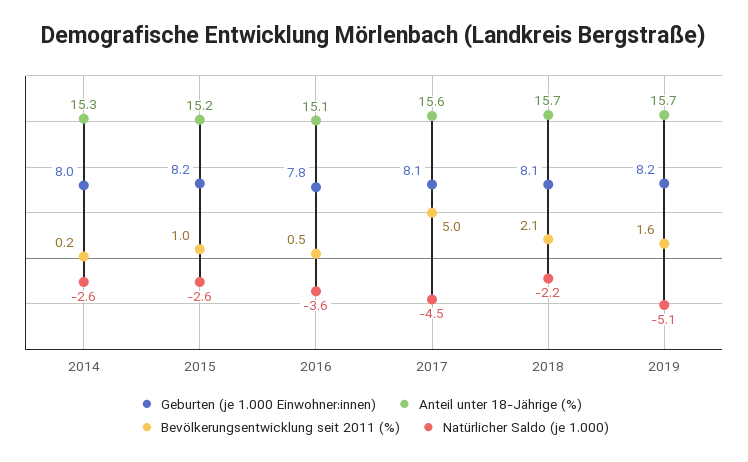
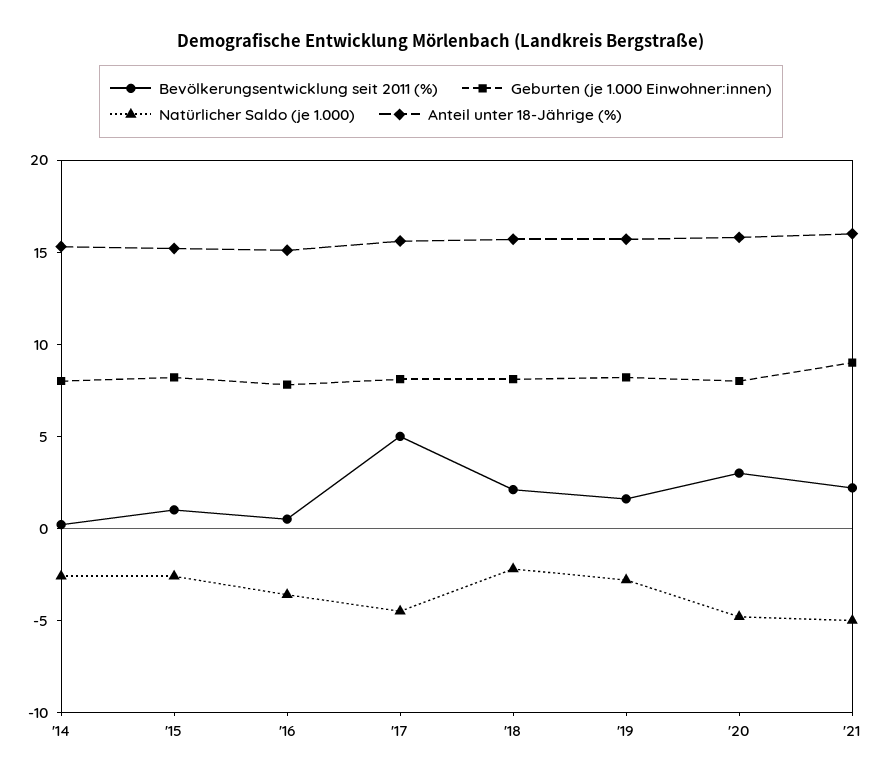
Natürlicher Saldo (je 1.000), 2019: -5.1 -> -3
Bevölkerungsentwicklung seit 2011 (%), '20: none -> 3
Geburten (je 1.000 Einwohner:innen), '20: none -> 8
Natürlicher Saldo (je 1.000), '20: none -> -5
Anteil unter 18-Jährige (%), '20: none -> 16
Bevölkerungsentwicklung seit 2011 (%), '21: none -> 2
Geburten (je 1.000 Einwohner:innen), '21: none -> 9
Natürlicher Saldo (je 1.000), '21: none -> -5
Anteil unter 18-Jährige (%), '21: none -> 16

